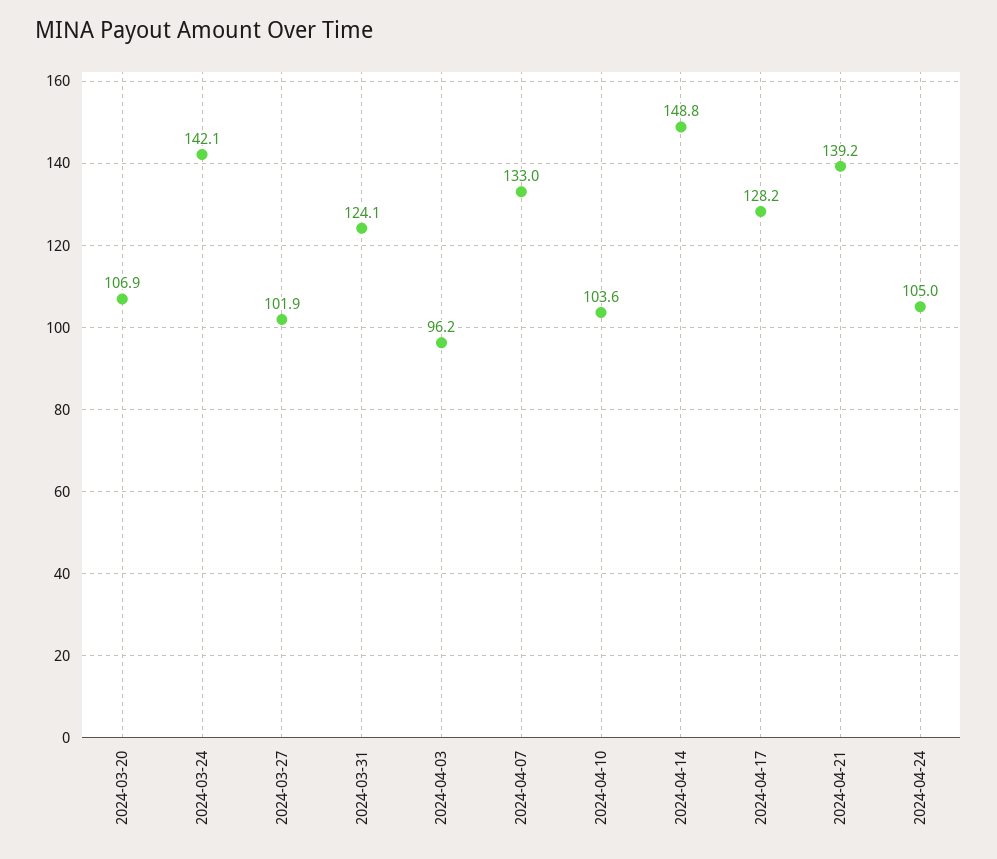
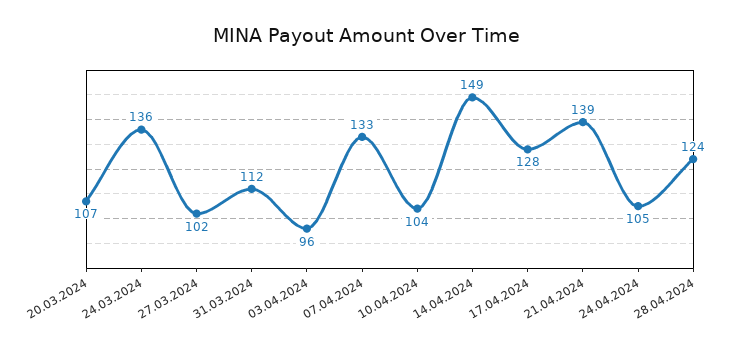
2024-03-24: 142.1 -> 136
2024-03-31: 124.1 -> 112
28.04.2024: none -> 124

